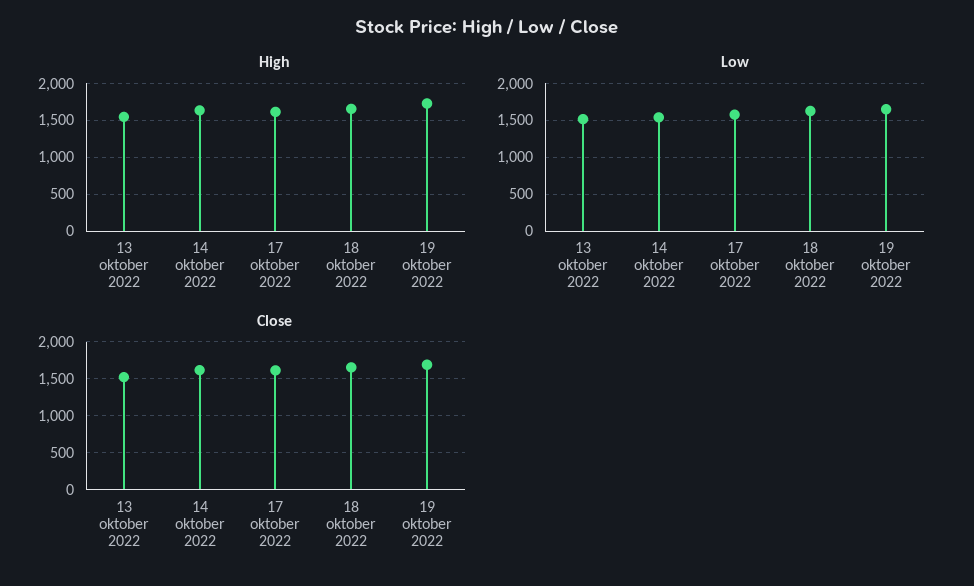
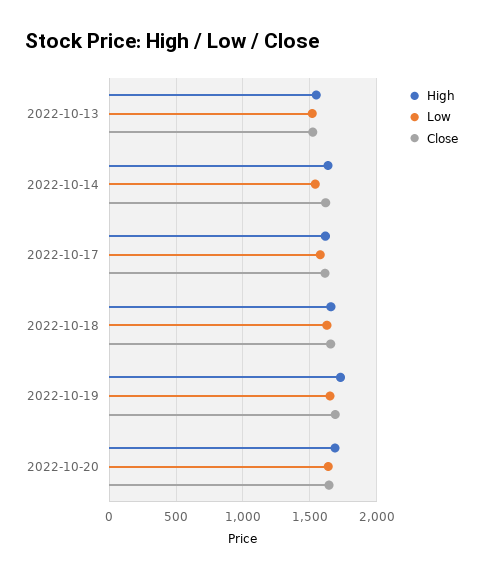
High, 2022-10-20: none -> 1700
Low, 2022-10-20: none -> 1650
Close, 2022-10-20: none -> 1650

